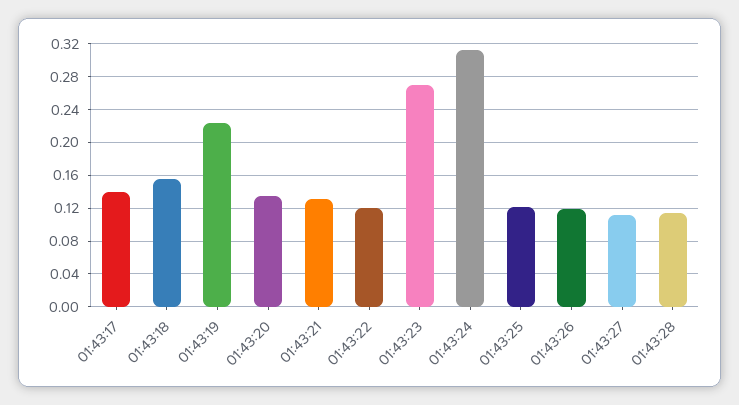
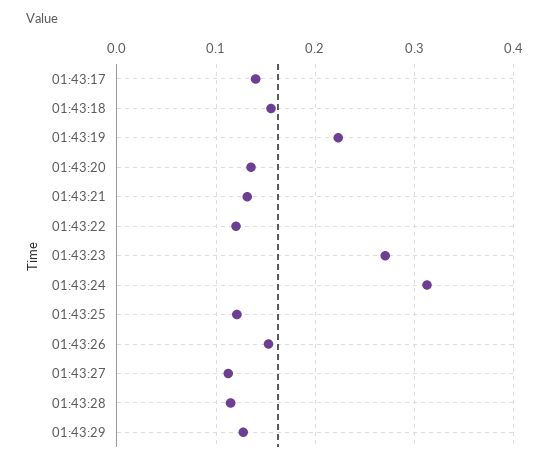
01:43:26: 0.12 -> 0.15
01:43:29: none -> 0.13

